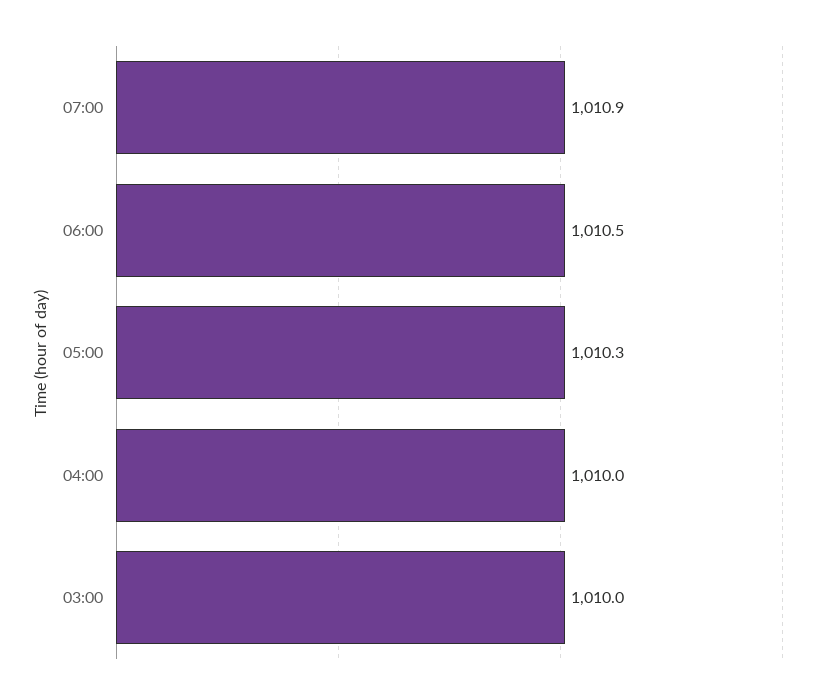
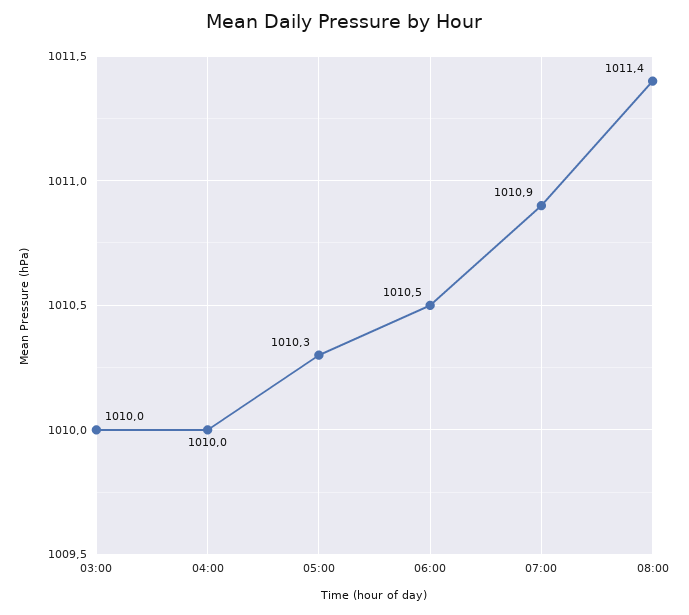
08:00: none -> 1011.4

